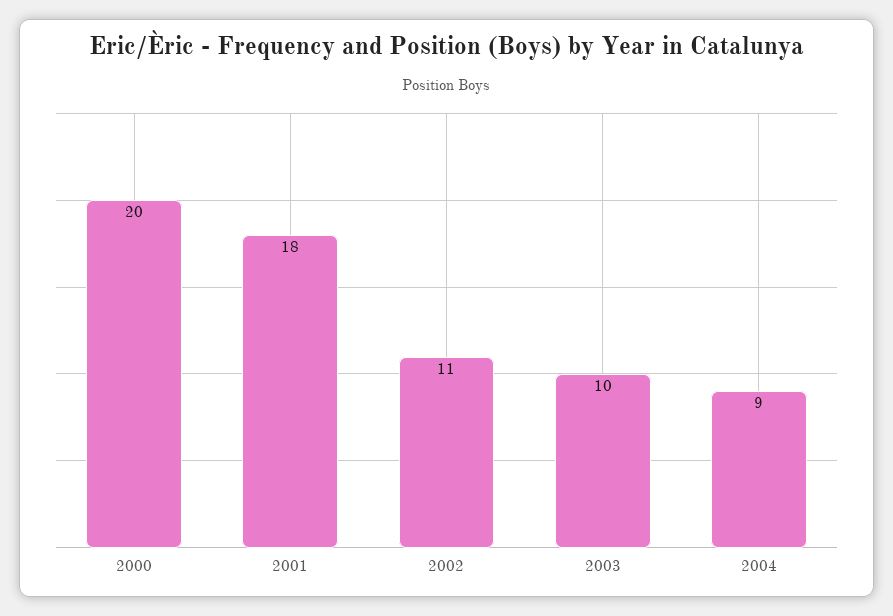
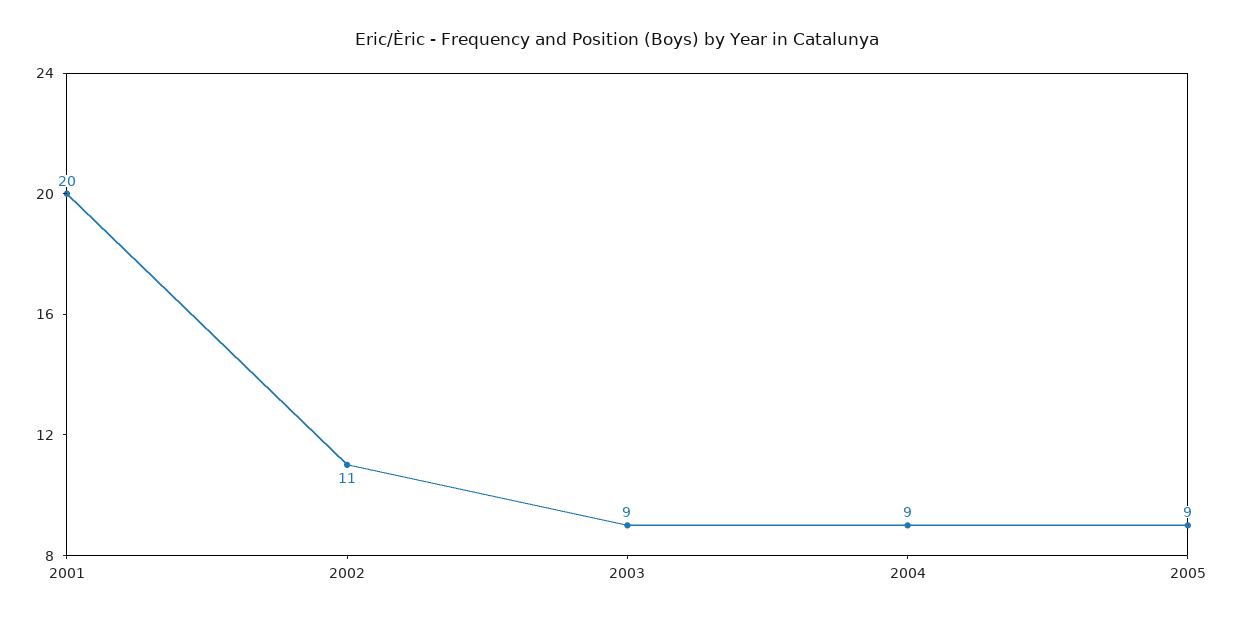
2000: 20 -> none
2001: 18 -> 20
2003: 10 -> 9
2005: none -> 9

